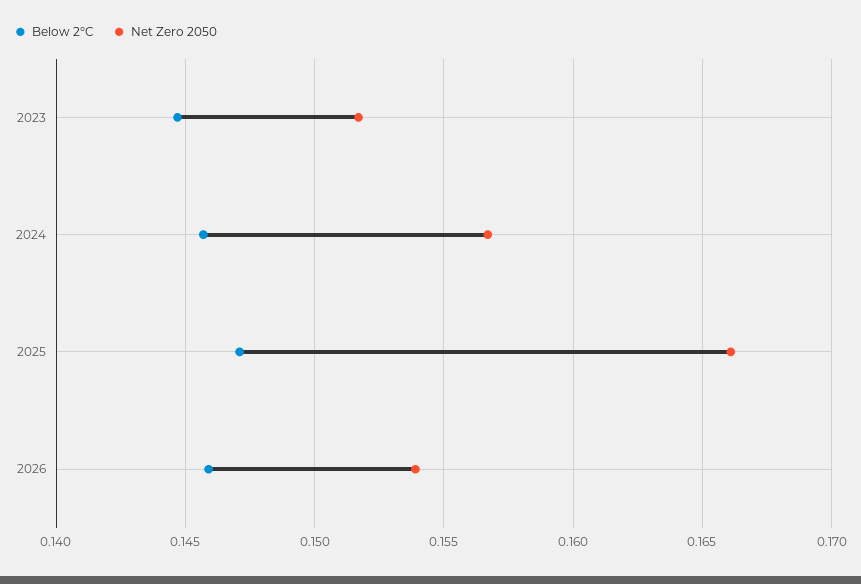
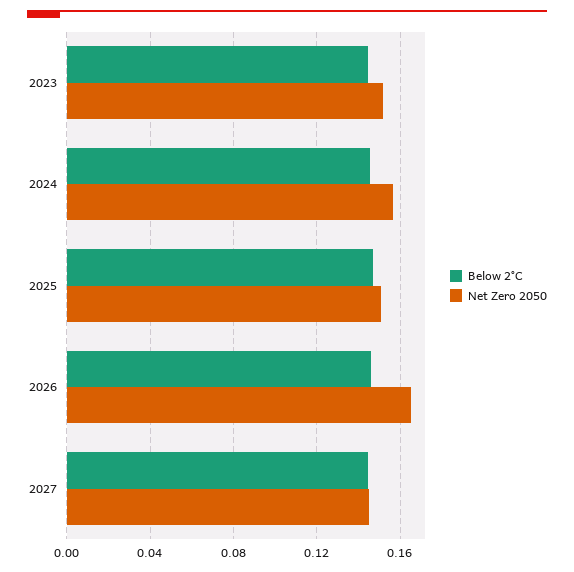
Net Zero 2050, 2025: 0.166 -> 0.15
Net Zero 2050, 2026: 0.154 -> 0.165
Below 2°C, 2027: none -> 0.145
Net Zero 2050, 2027: none -> 0.145

